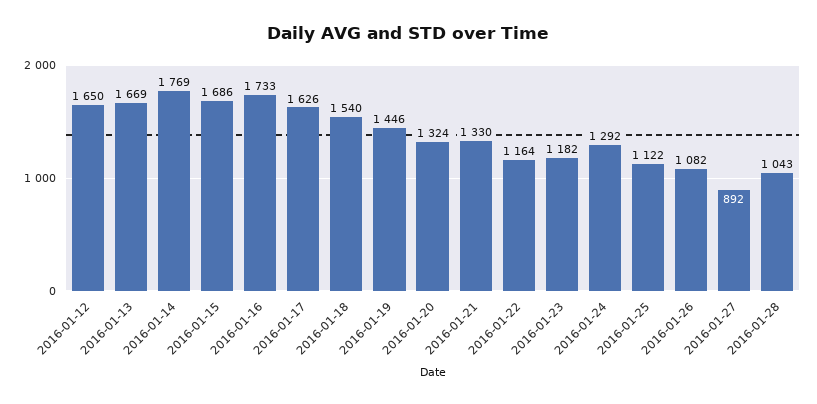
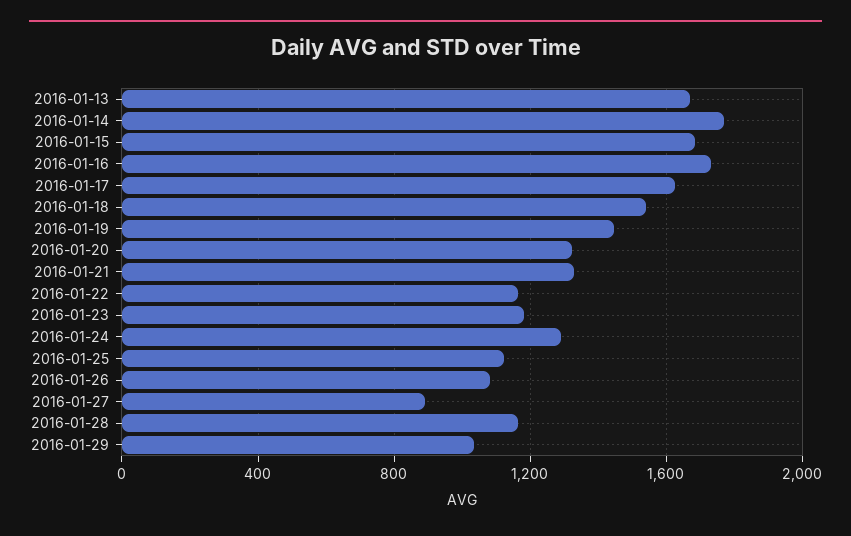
2016-01-12: 1650 -> none
2016-01-28: 1043 -> 1150
2016-01-29: none -> 1050

